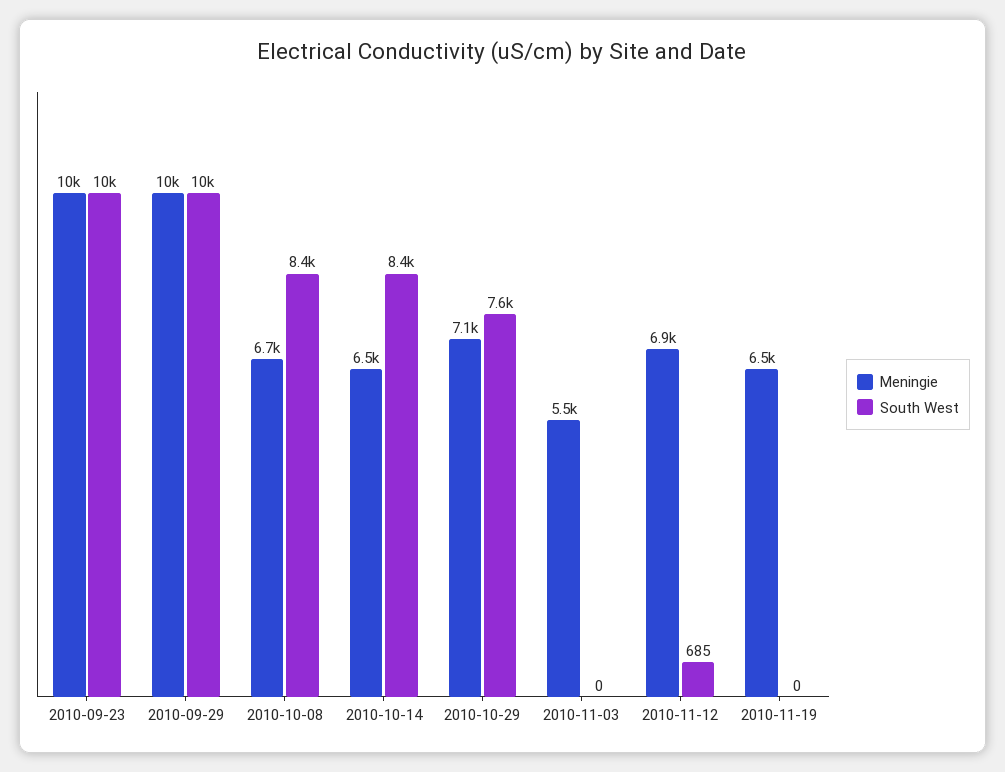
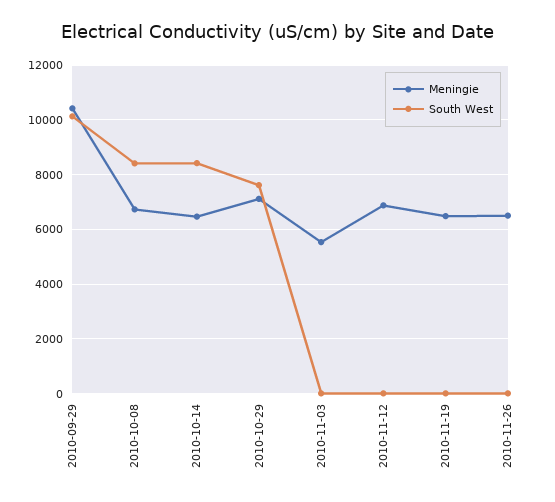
Meningie, 2010-09-23: 10000 -> none
South West, 2010-09-23: 10000 -> none
South West, 2010-11-12: 685 -> 0
Meningie, 2010-11-26: none -> 6500
South West, 2010-11-26: none -> 0

